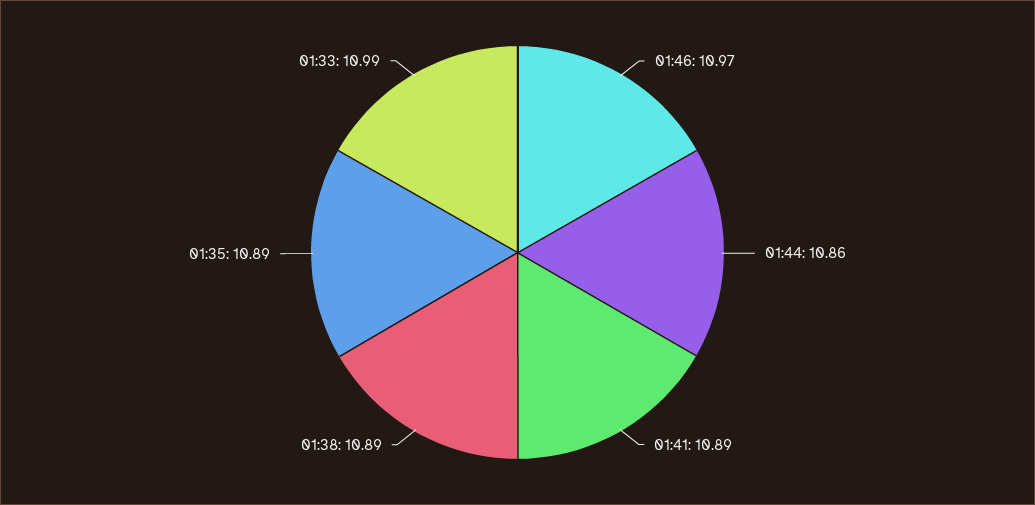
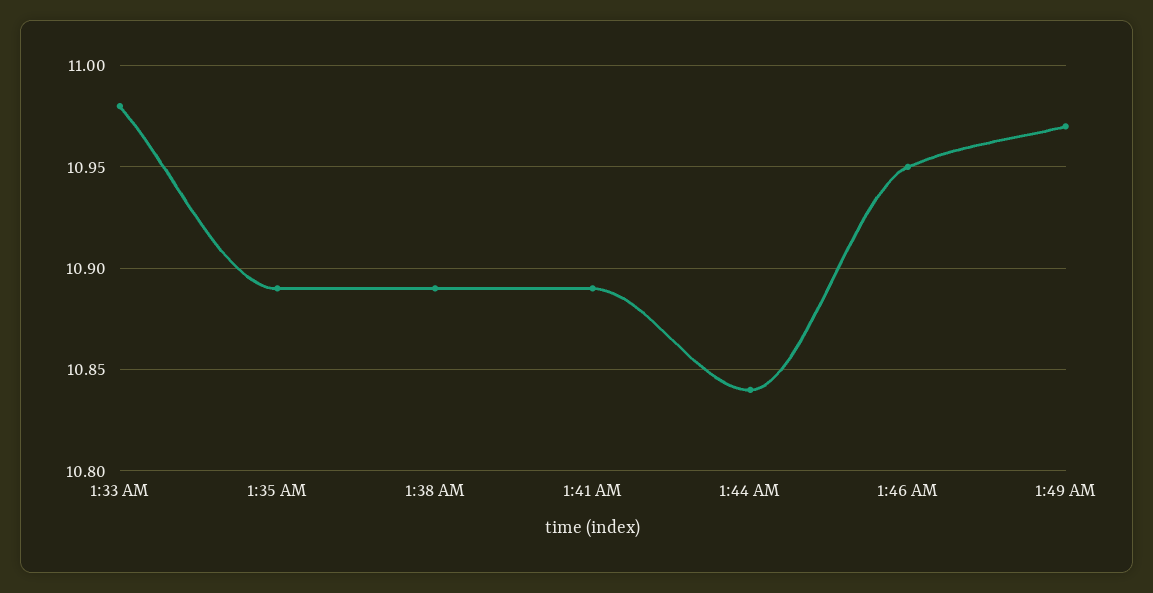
01:46: 10.97 -> 10.95
01:44: 10.86 -> 10.84
01:33: 10.99 -> 10.98
1:49 AM: none -> 10.97

